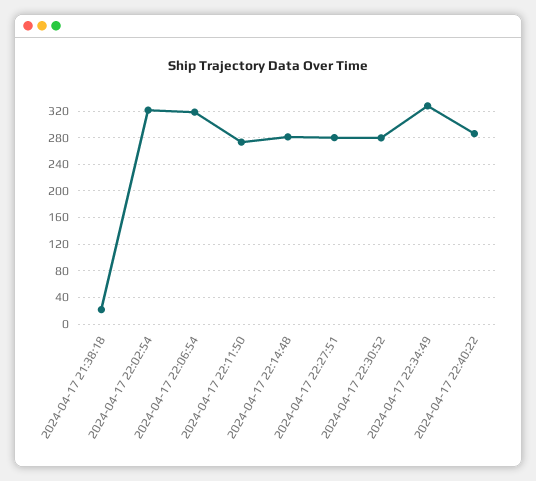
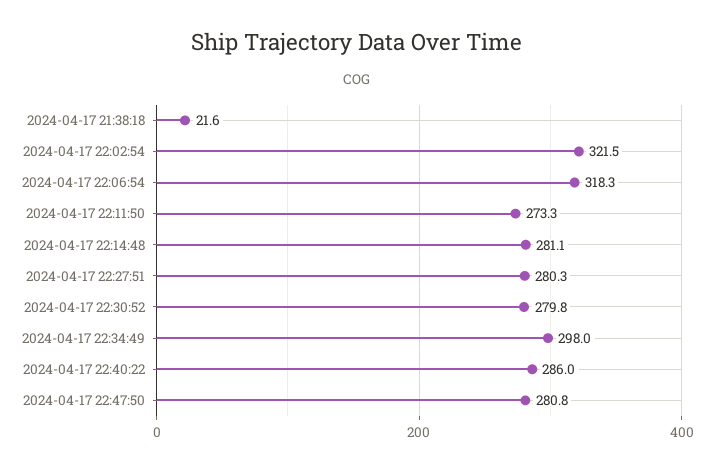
2024-04-17 22:34:49: 330 -> 298
2024-04-17 22:47:50: none -> 280.8

